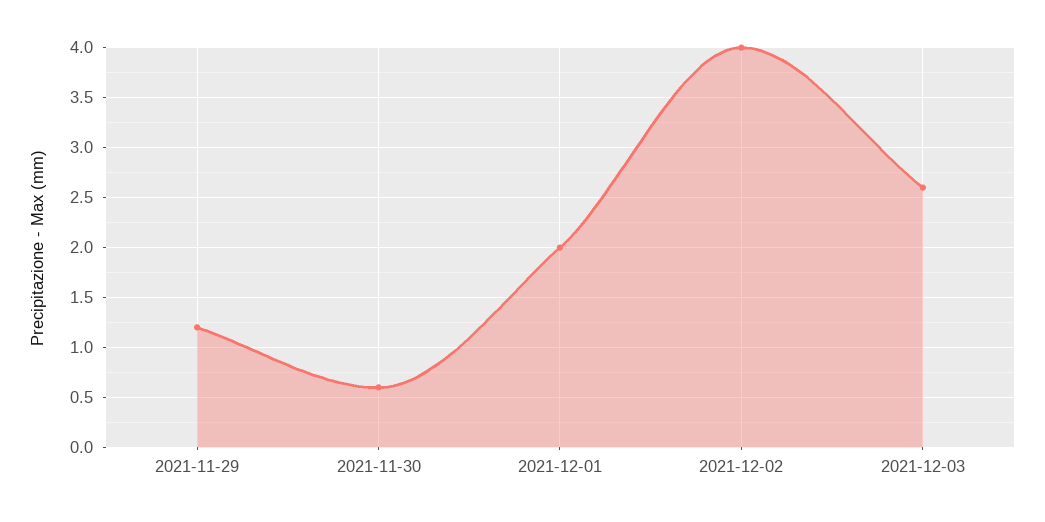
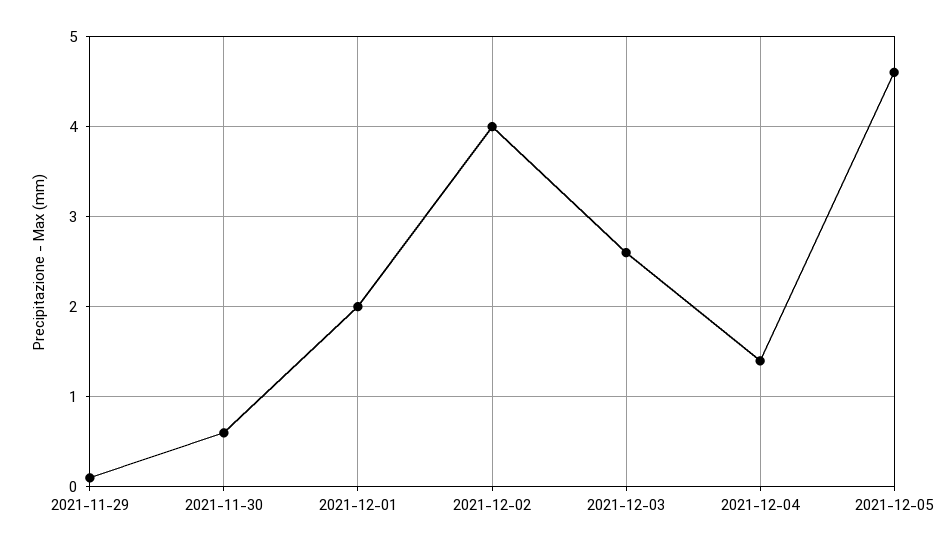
2021-11-29: 1.2 -> 0.1
2021-12-04: none -> 1.4
2021-12-05: none -> 4.6

